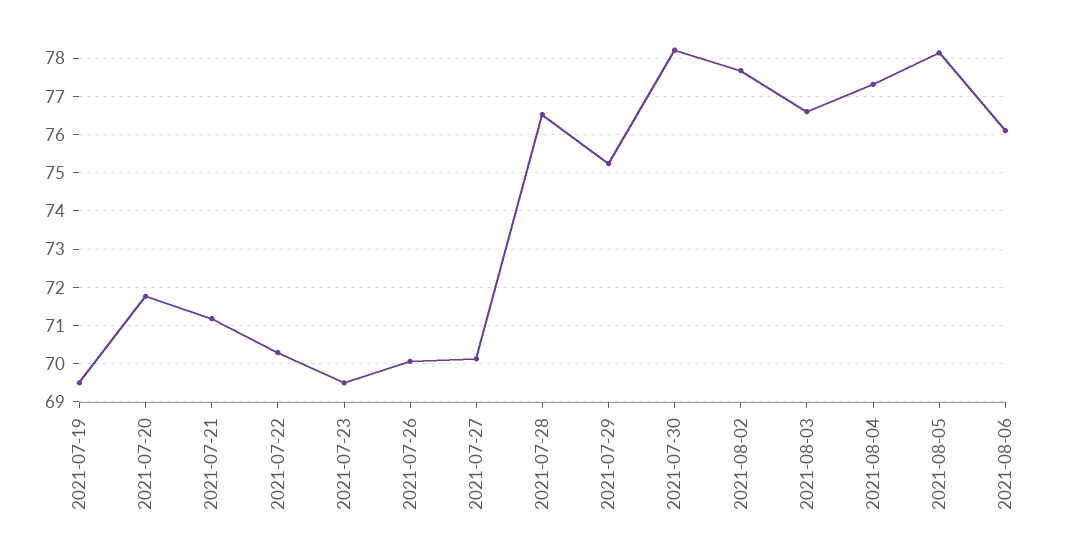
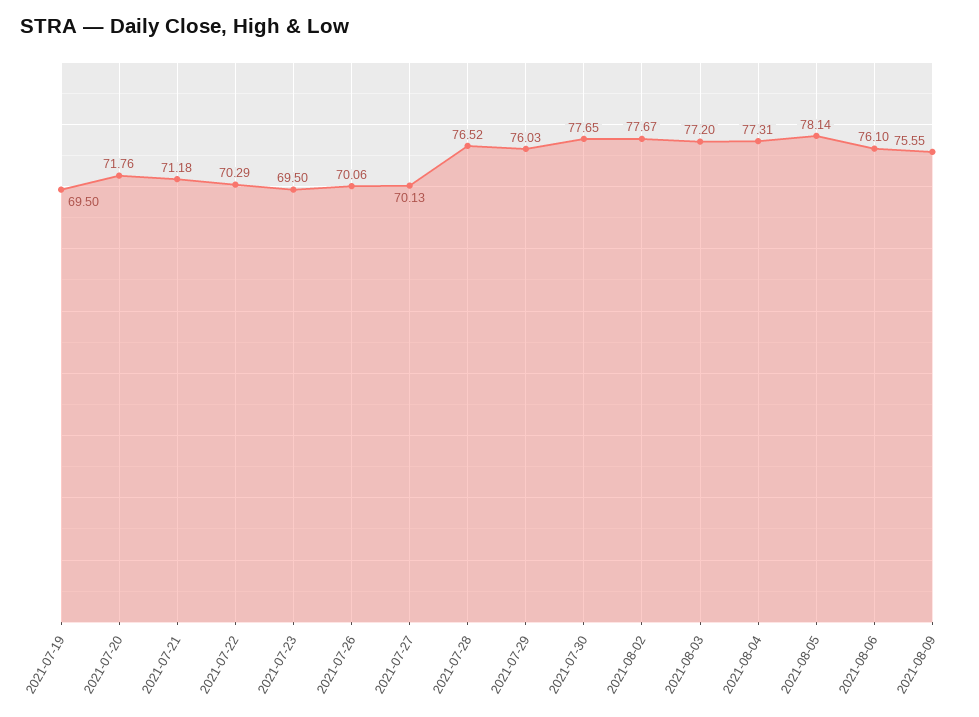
2021-07-29: 75.2 -> 76.03
2021-07-30: 78.2 -> 77.65
2021-08-03: 76.6 -> 77.2
2021-08-09: none -> 75.55

